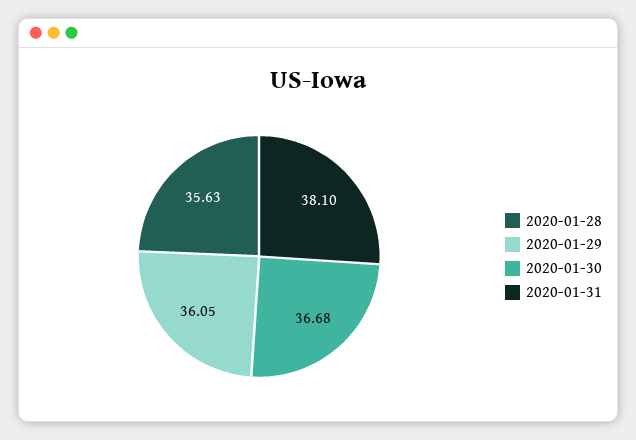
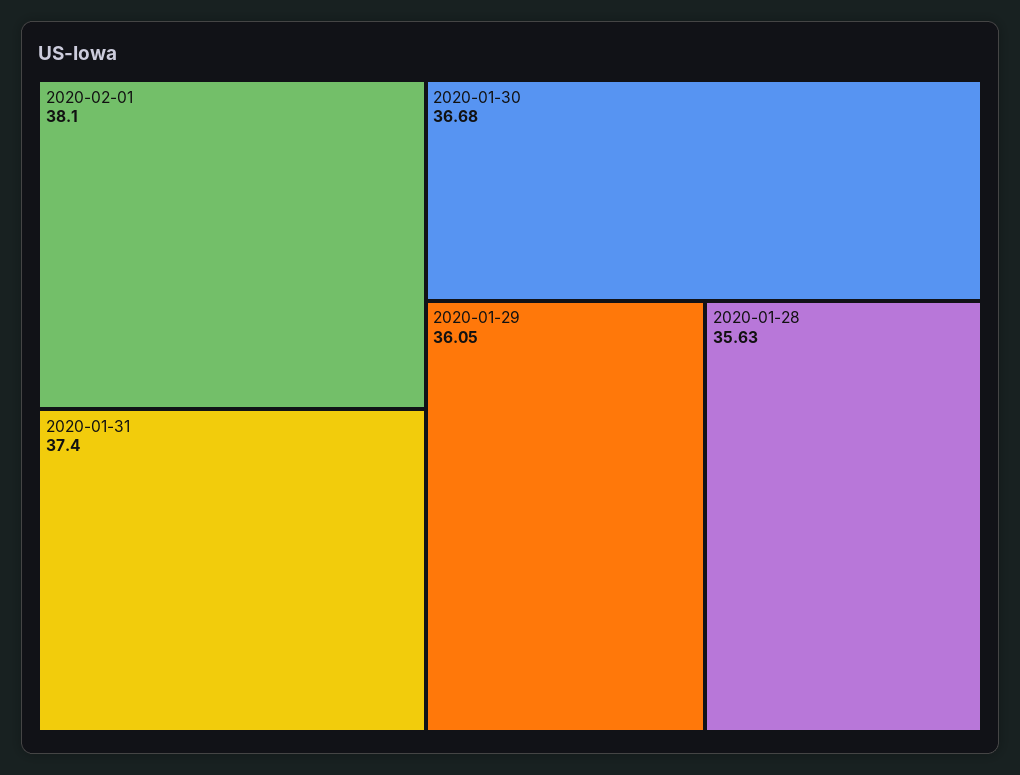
2020-01-31: 38.1 -> 37.4
2020-02-01: none -> 38.1

